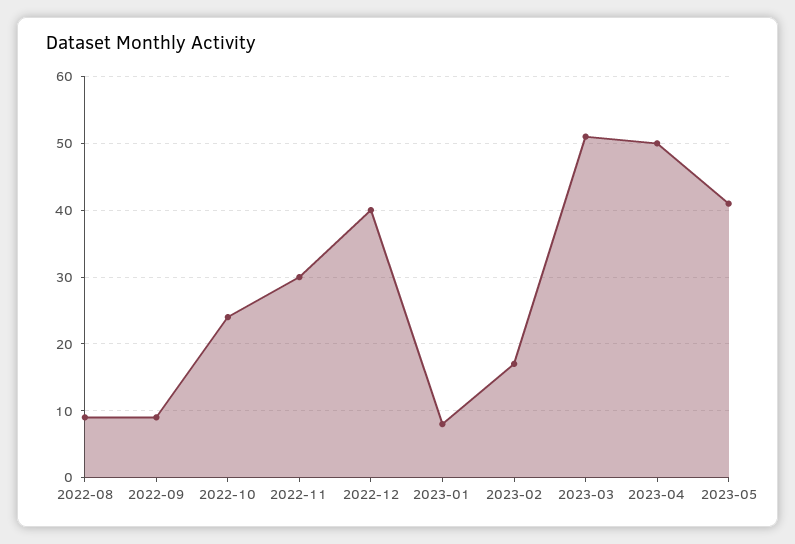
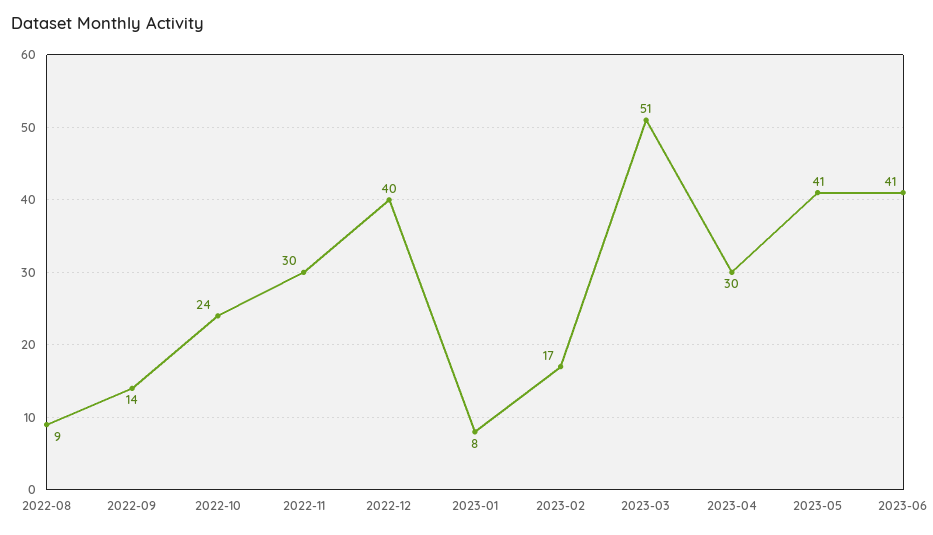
2022-09: 9 -> 14
2023-04: 50 -> 30
2023-06: none -> 41

